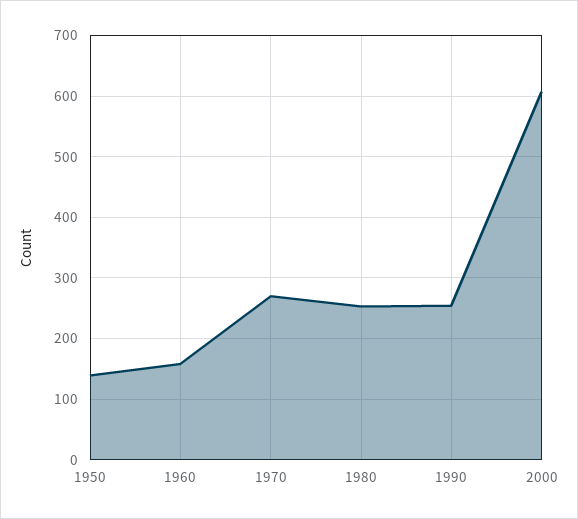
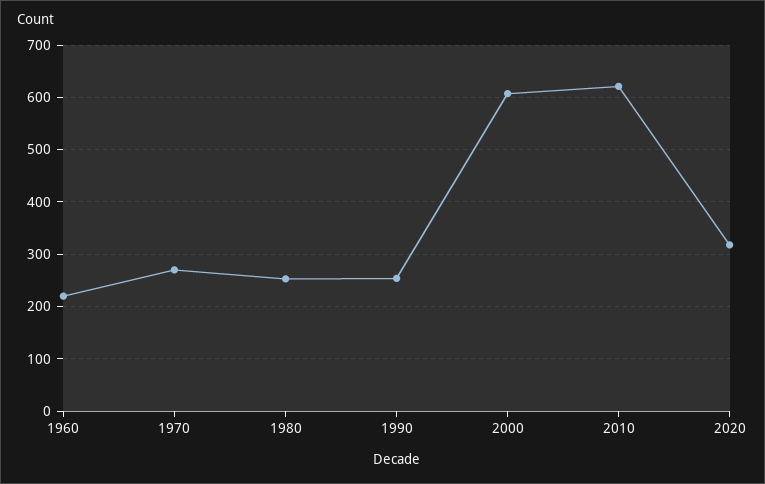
1950: 140 -> none
1960: 160 -> 220
2010: none -> 620
2020: none -> 320

